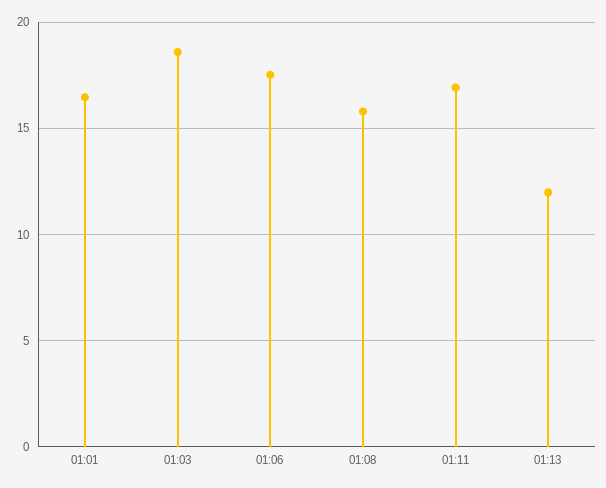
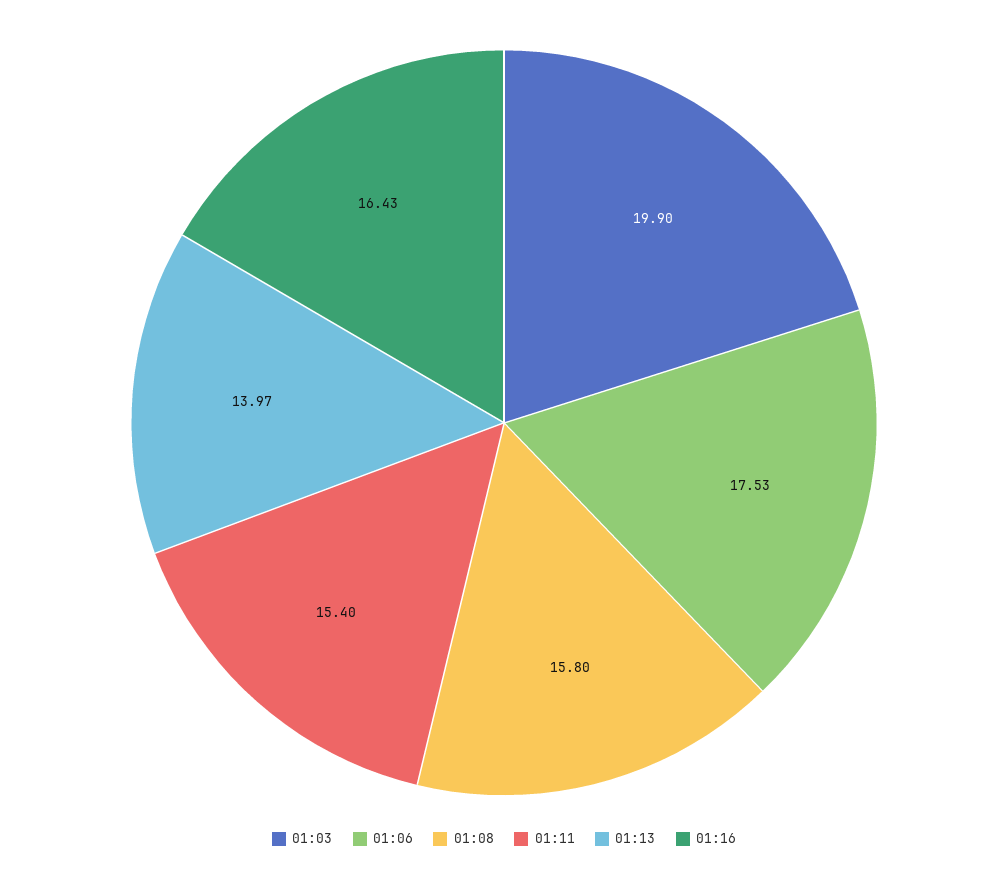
01:01: 16.5 -> none
01:03: 18.5 -> 19.9
01:11: 17 -> 15.4
01:13: 12 -> 13.97
01:16: none -> 16.43

